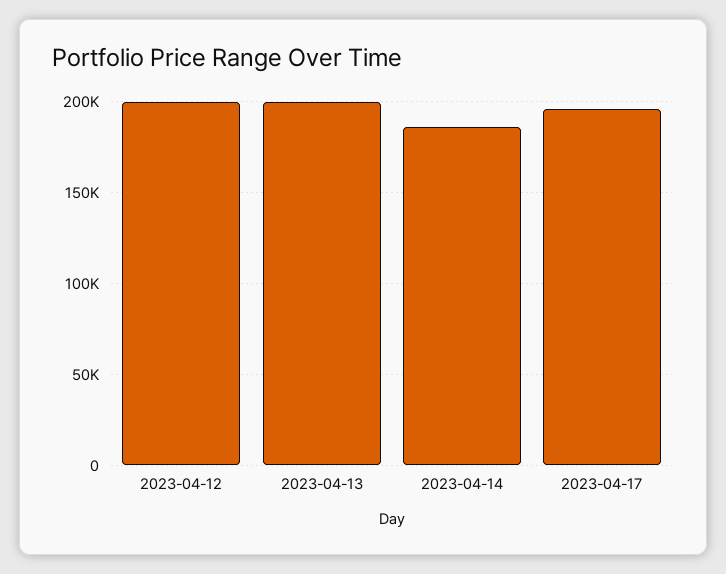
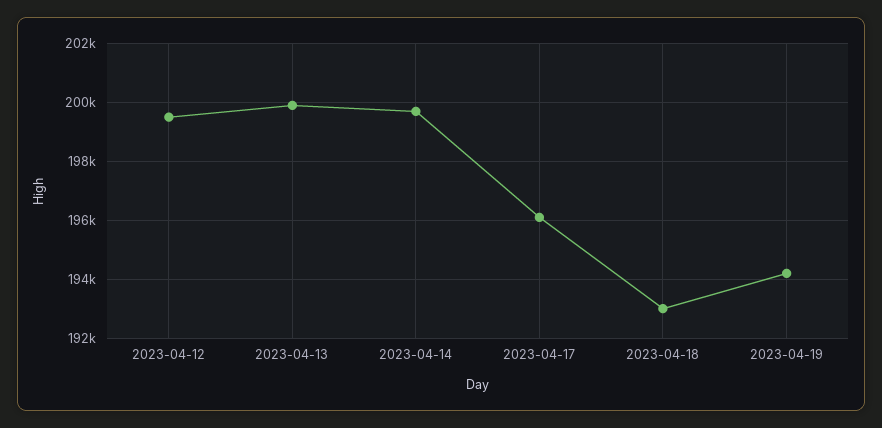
2023-04-14: 185000 -> 199750
2023-04-18: none -> 193000
2023-04-19: none -> 194250

